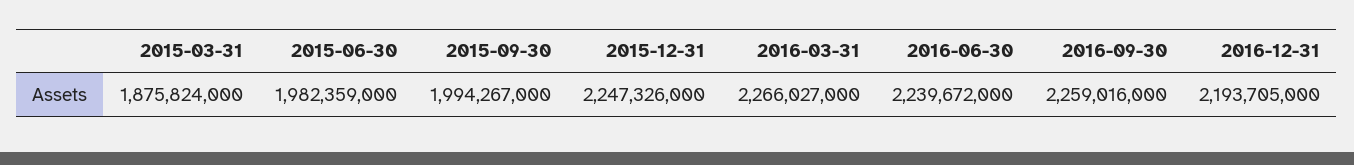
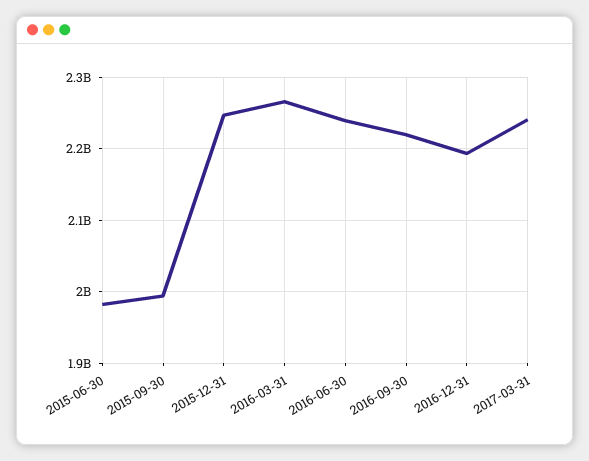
2015-03-31: 1875824000 -> none
2016-09-30: 2259016000 -> 2220000000
2017-03-31: none -> 2240000000

